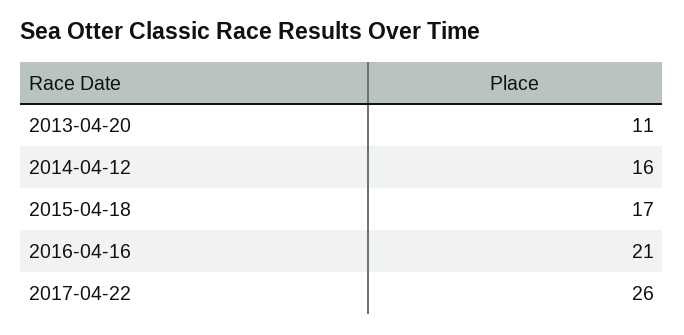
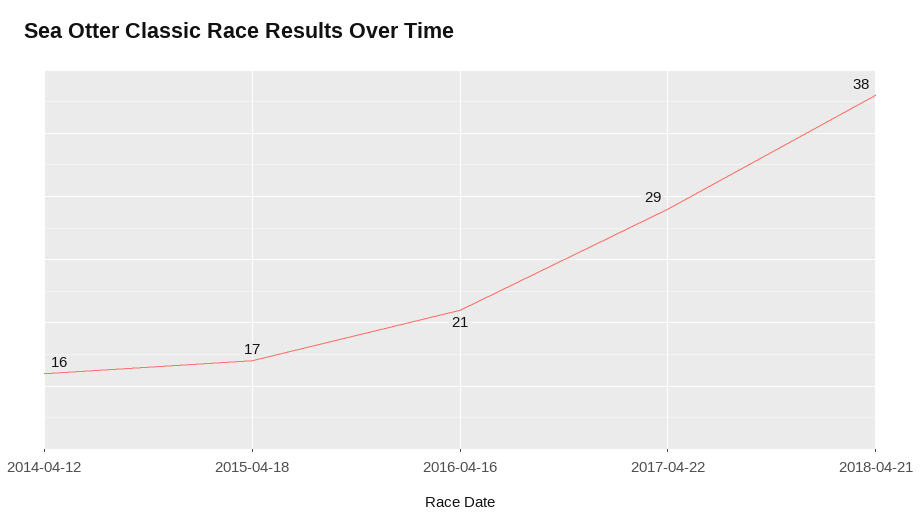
2013-04-20: 11 -> none
2017-04-22: 26 -> 29
2018-04-21: none -> 38

